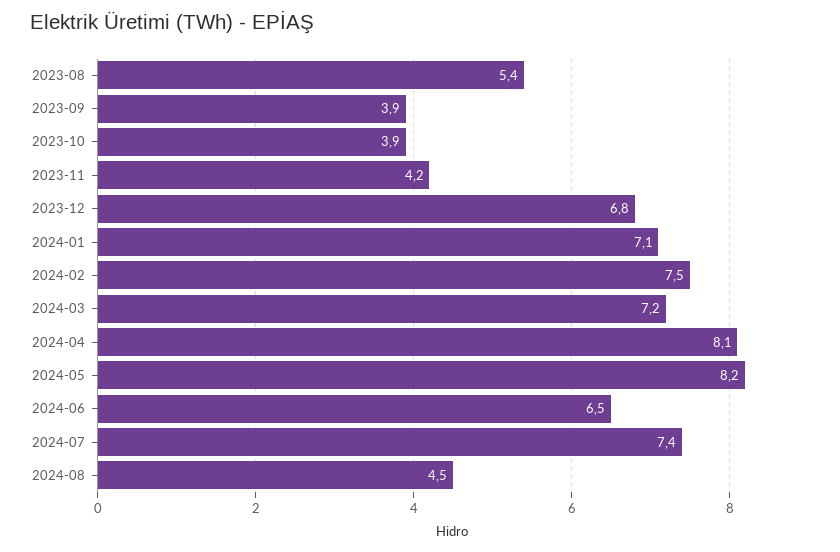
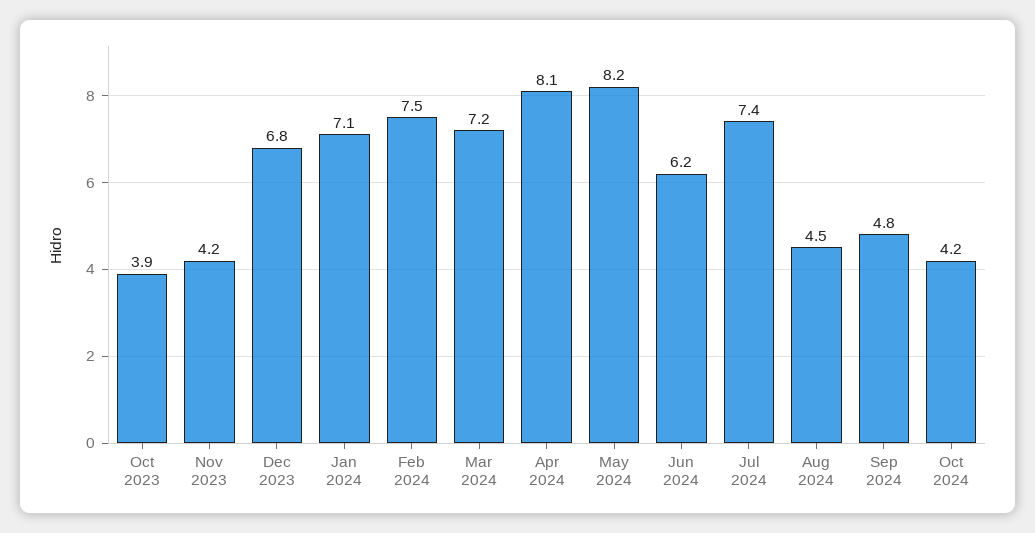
2023-08: 5.4 -> none
2023-09: 3.9 -> none
2024-06: 6.5 -> 6.2
Sep 2024: none -> 4.8
Oct 2024: none -> 4.2

